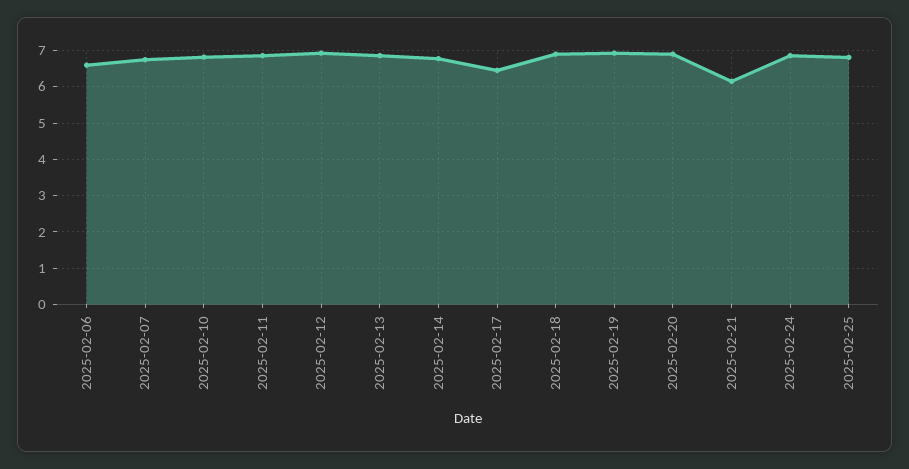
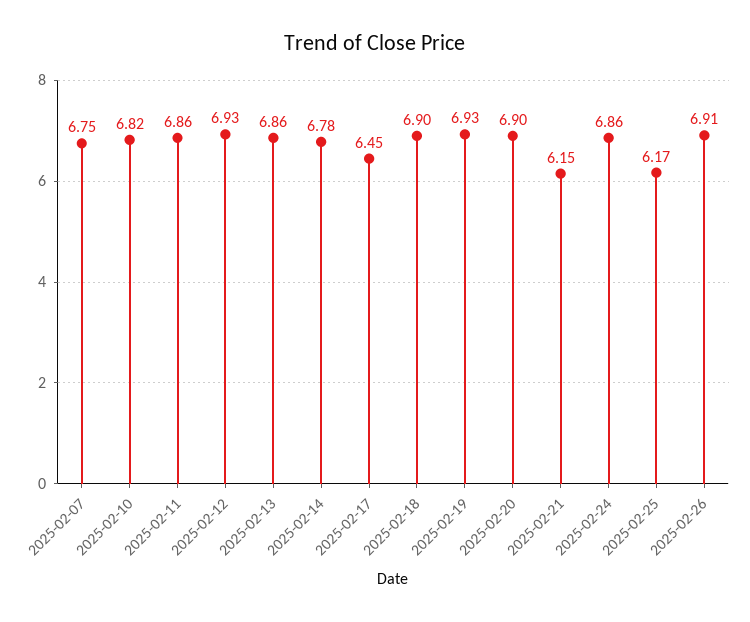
2025-02-06: 6.6 -> none
2025-02-25: 6.8 -> 6.17
2025-02-26: none -> 6.91

